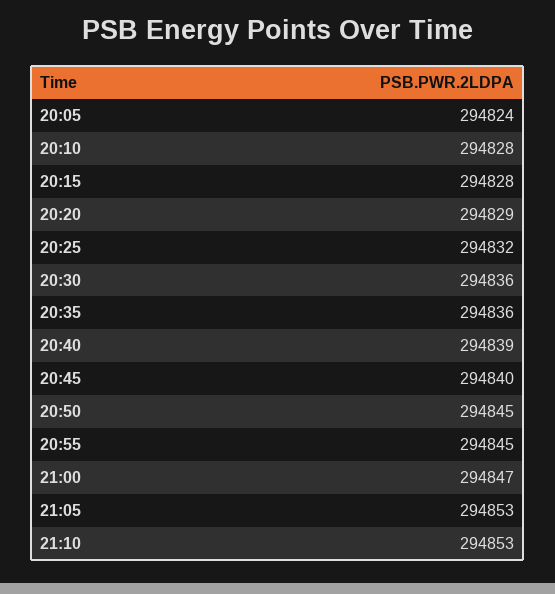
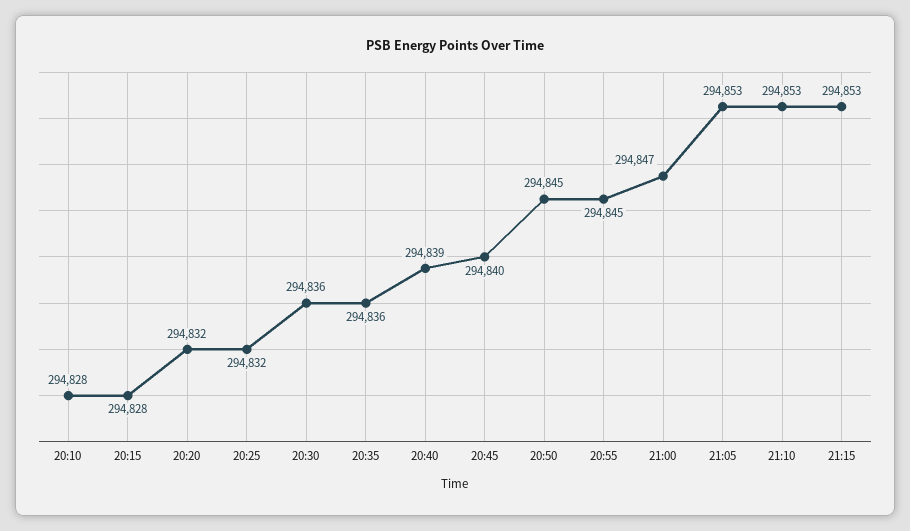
20:05: 294824 -> none
20:20: 294829 -> 294832
21:15: none -> 294853

